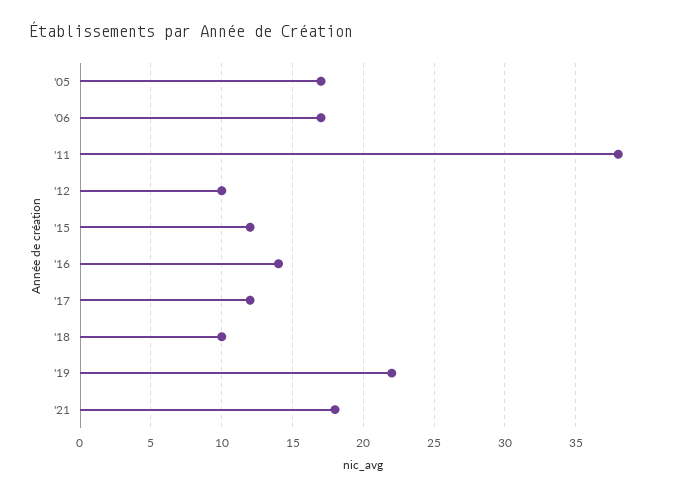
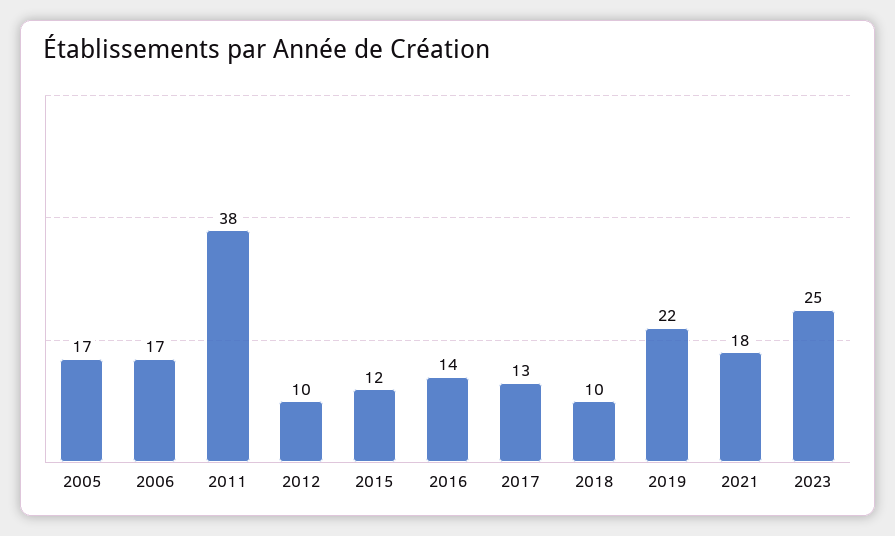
'17: 12 -> 13
2023: none -> 25

